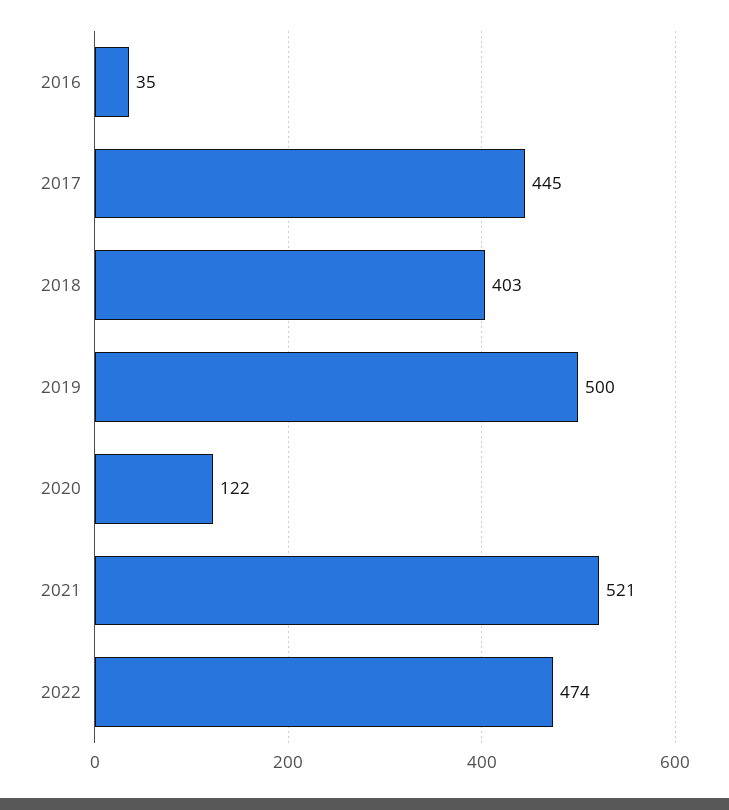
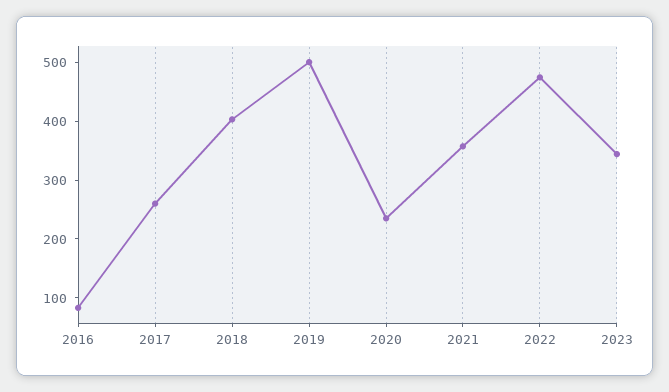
2016: 35 -> 80
2017: 445 -> 260
2020: 122 -> 240
2021: 521 -> 360
2023: none -> 340

